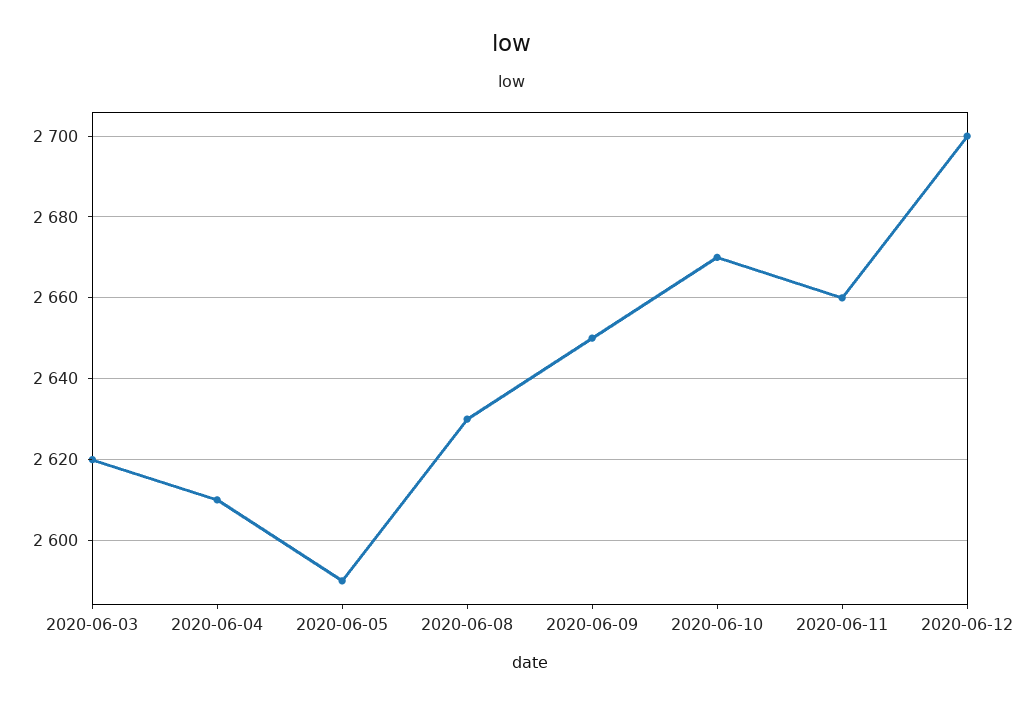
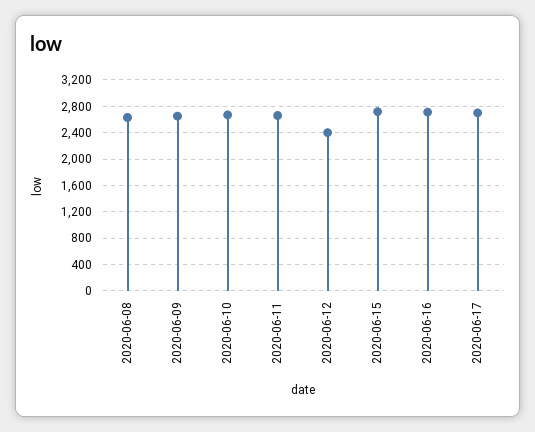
2020-06-03: 2620 -> none
2020-06-04: 2610 -> none
2020-06-05: 2590 -> none
2020-06-12: 2700 -> 2400
2020-06-15: none -> 2700
2020-06-16: none -> 2700
2020-06-17: none -> 2700

